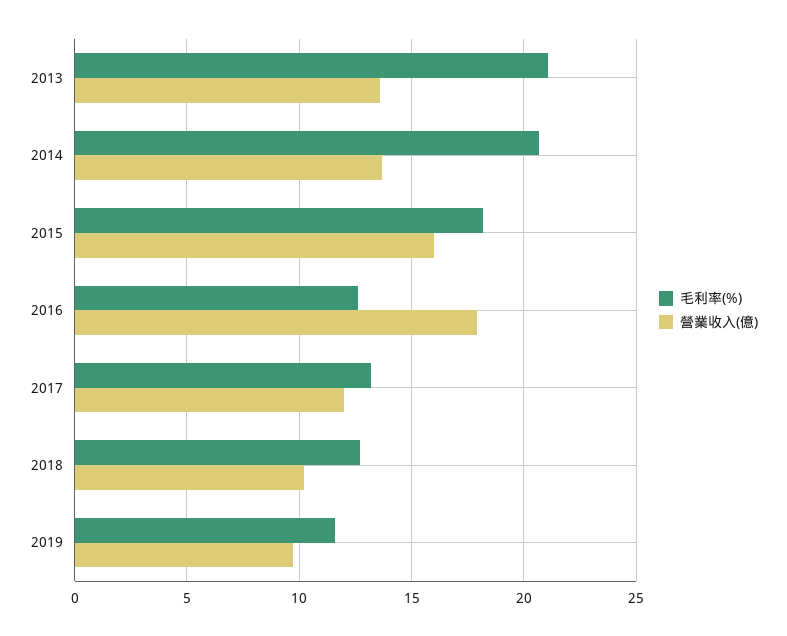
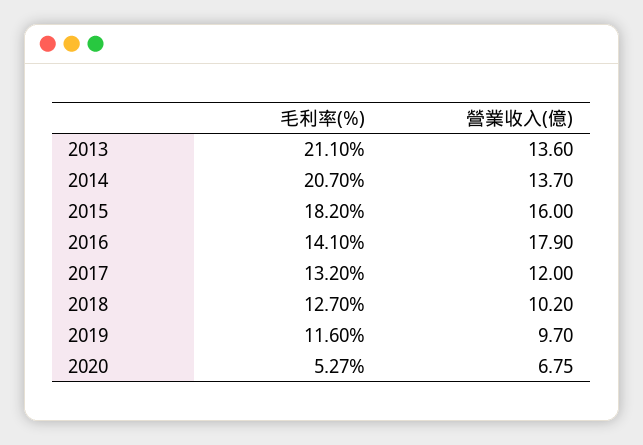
毛利率(%), 2016: 12.5 -> 14.1
毛利率(%), 2020: none -> 5.27
營業收入(億), 2020: none -> 6.75

